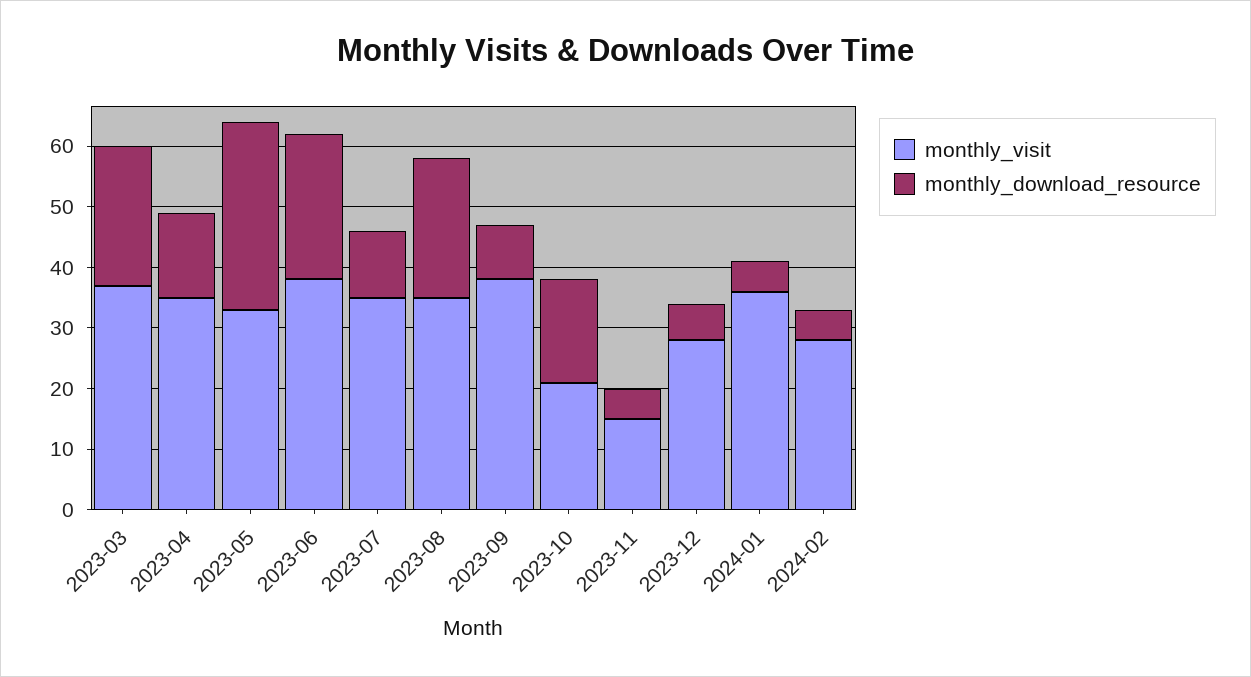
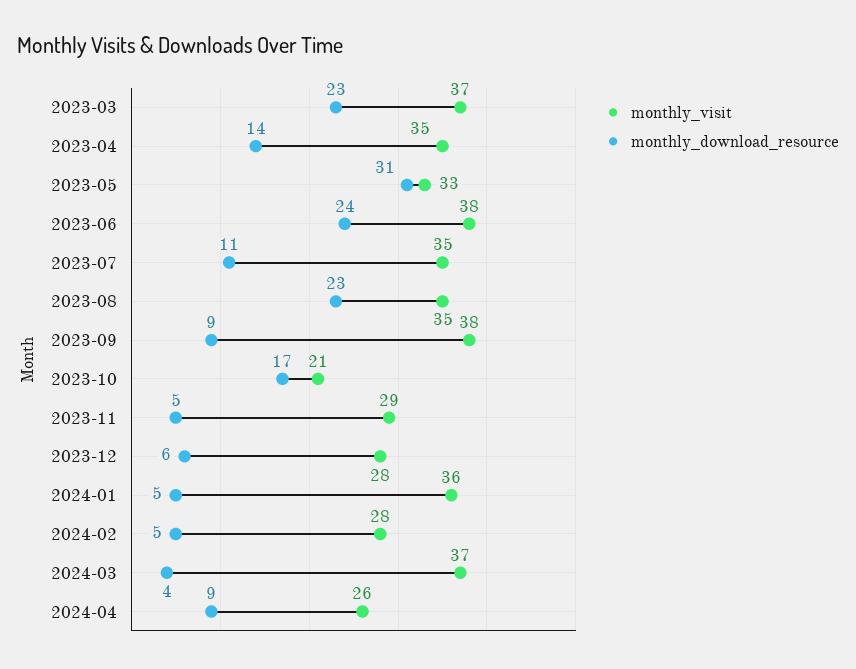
monthly_visit, 2023-11: 15 -> 29
monthly_visit, 2024-03: none -> 37
monthly_download_resource, 2024-03: none -> 4
monthly_visit, 2024-04: none -> 26
monthly_download_resource, 2024-04: none -> 9

